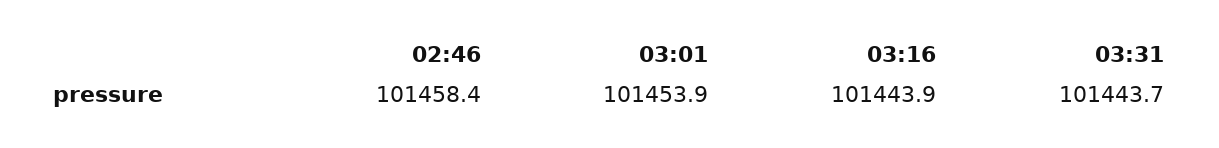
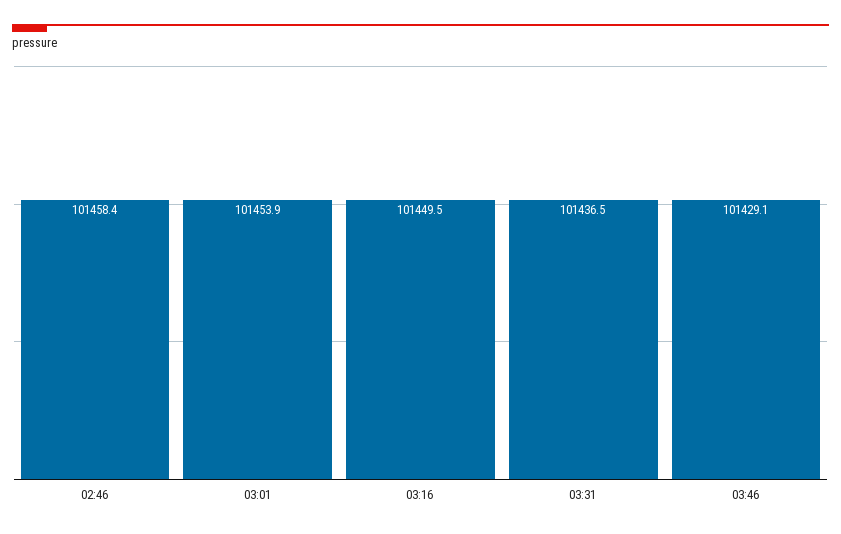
03:16: 101443.9 -> 101449.5
03:31: 101443.7 -> 101436.5
03:46: none -> 101429.1

